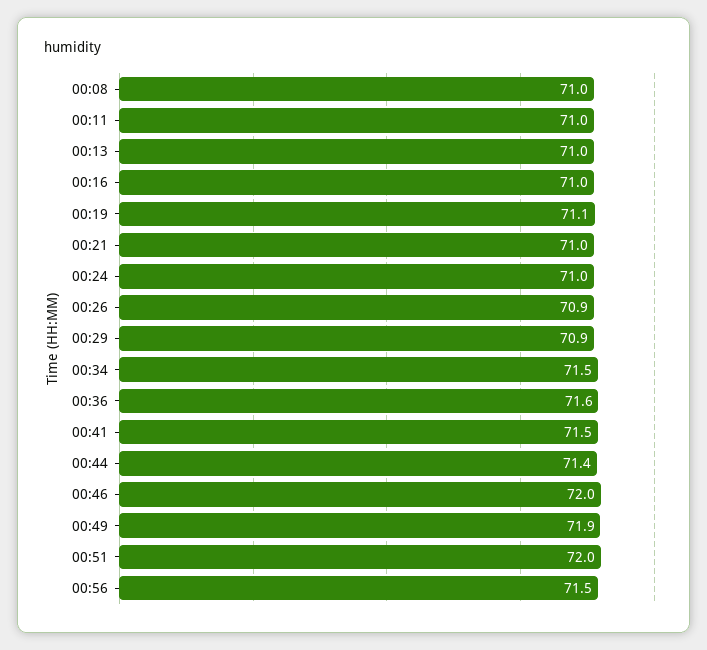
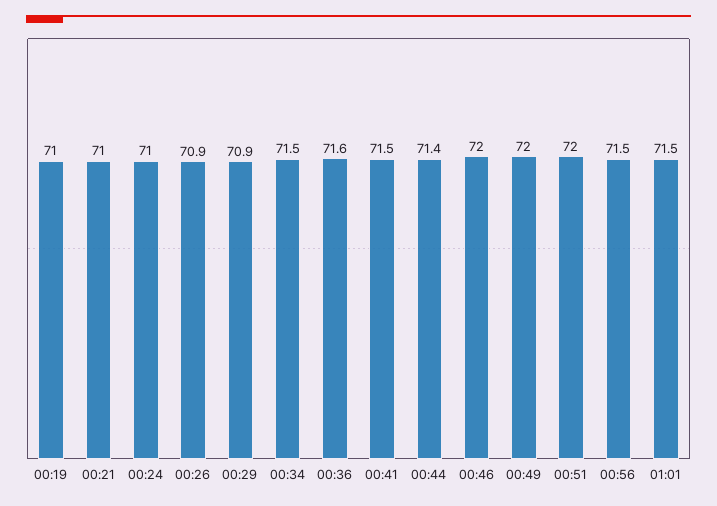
00:08: 71 -> none
00:11: 71 -> none
00:13: 71 -> none
00:16: 71 -> none
00:19: 71.1 -> 71
00:49: 71.9 -> 72
01:01: none -> 71.5

